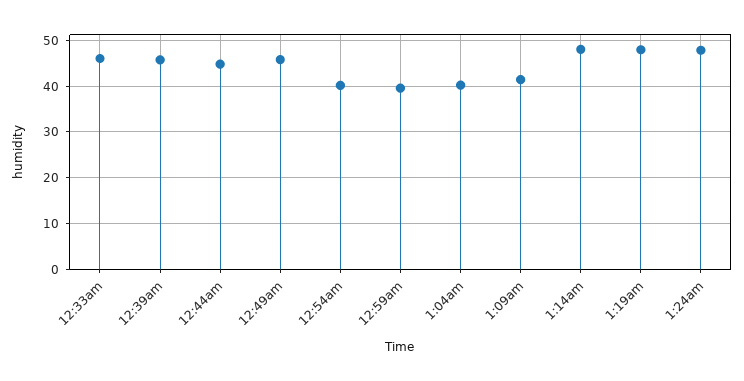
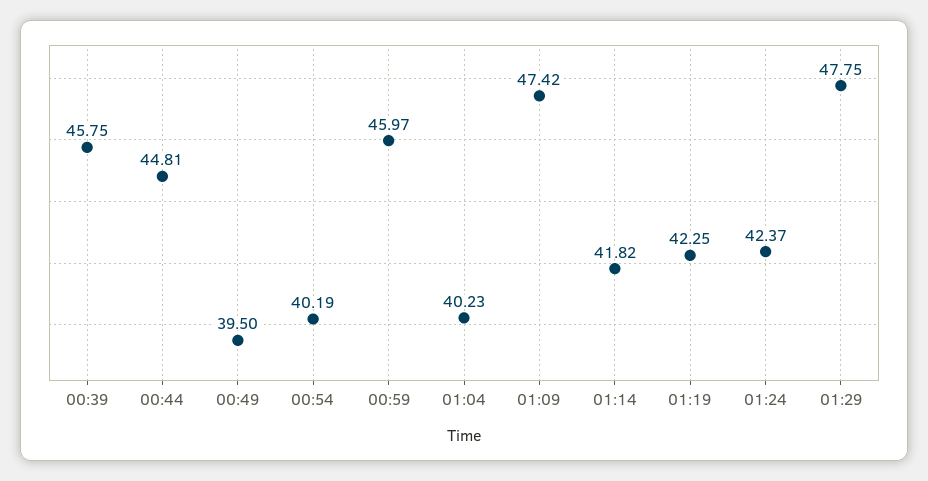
12:33am: 46 -> none
12:49am: 46 -> 39.5
12:59am: 40 -> 45.97
1:09am: 42 -> 47.42
1:14am: 48 -> 41.82
1:19am: 48 -> 42.25
1:24am: 48 -> 42.37
01:29: none -> 47.75

